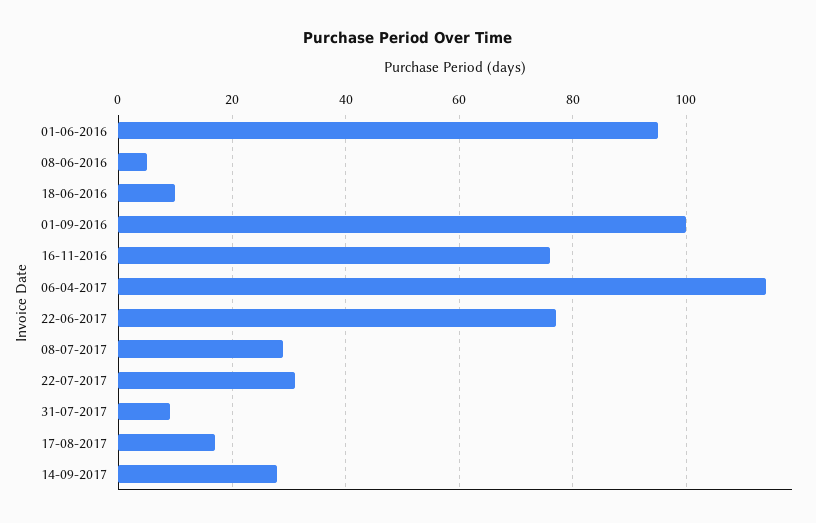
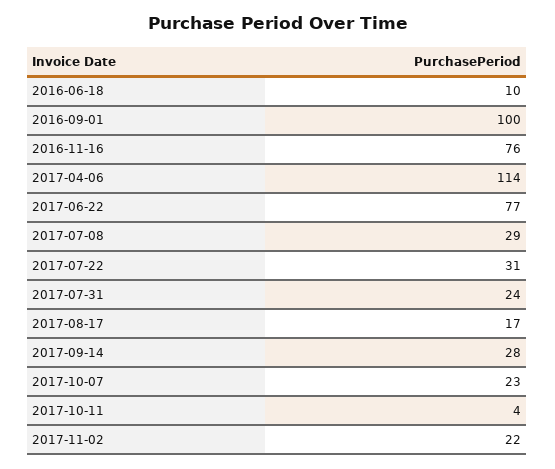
01-06-2016: 95 -> none
08-06-2016: 5 -> none
31-07-2017: 10 -> 24
2017-10-07: none -> 23
2017-10-11: none -> 4
2017-11-02: none -> 22

